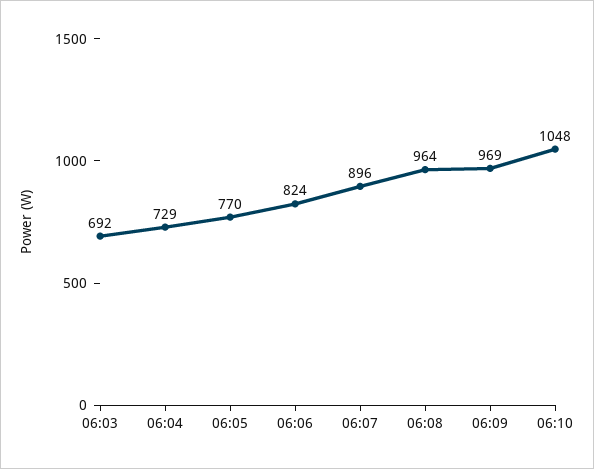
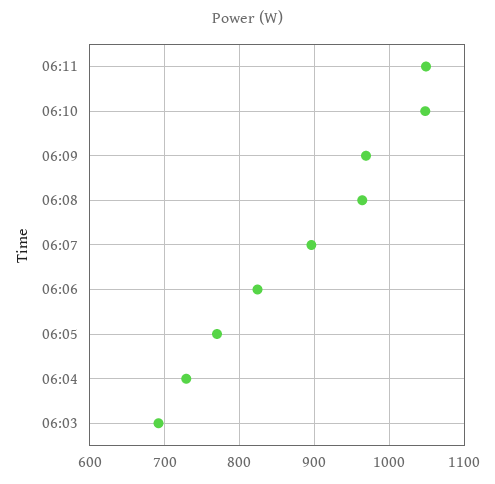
06:11: none -> 1050

